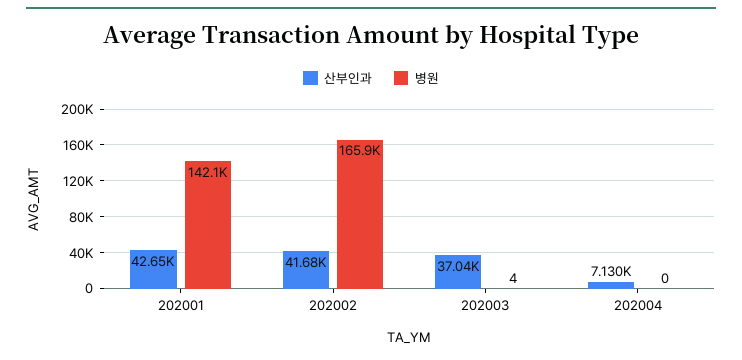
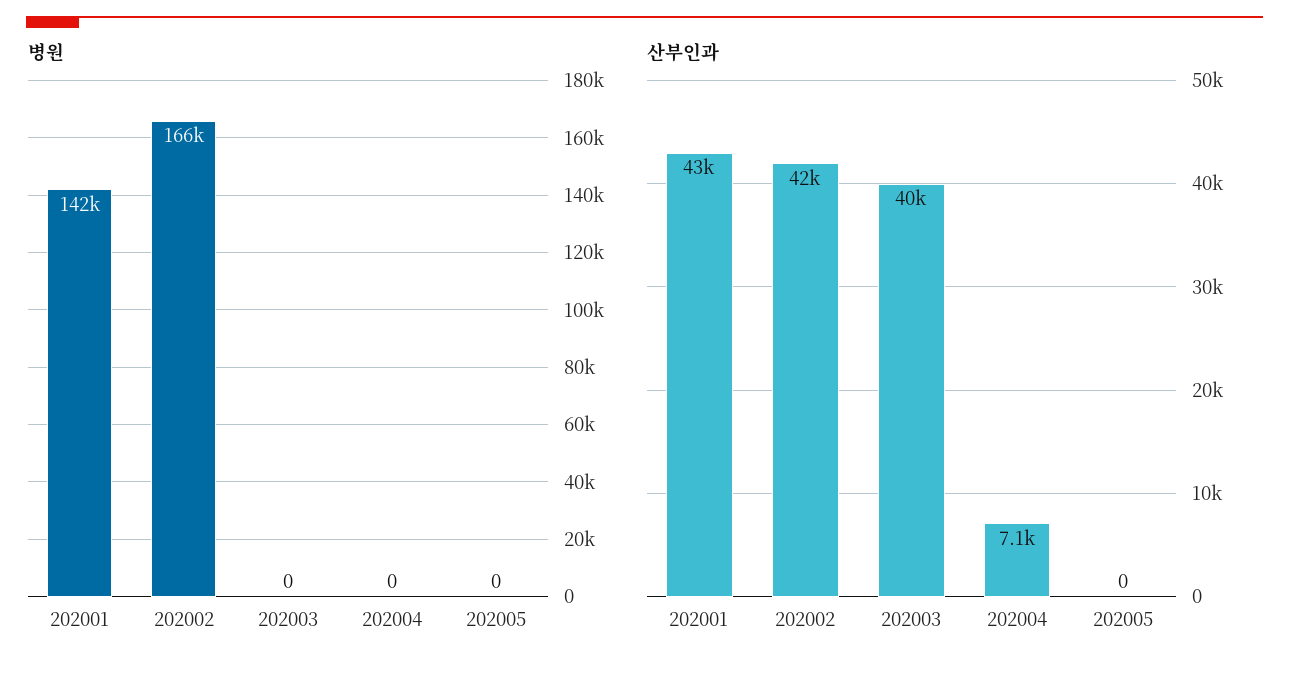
산부인과, 202003: 37040 -> 40000
병원, 202003: 4 -> 0
병원, 202005: none -> 0
산부인과, 202005: none -> 0

